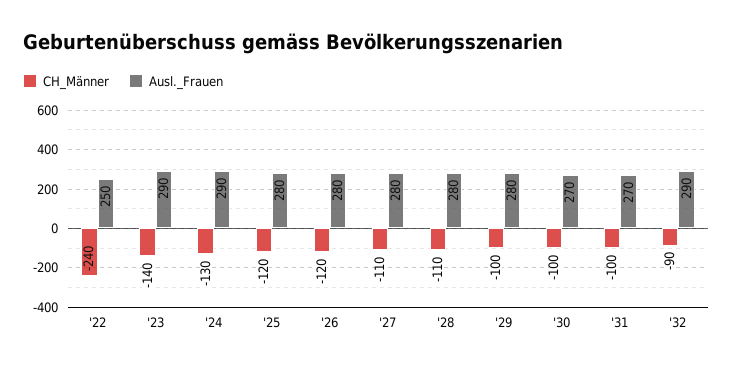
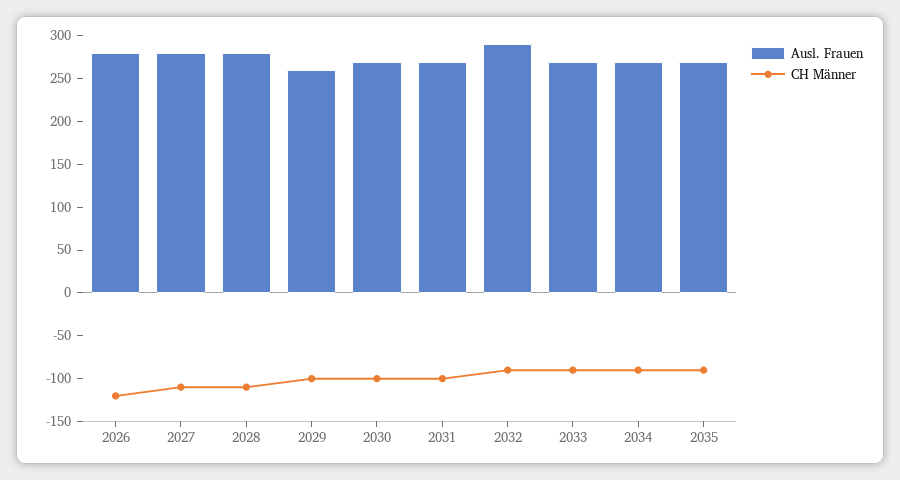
CH_Männer, '22: -240 -> none
Ausl._Frauen, '22: 250 -> none
CH_Männer, '23: -140 -> none
Ausl._Frauen, '23: 290 -> none
CH_Männer, '24: -130 -> none
Ausl._Frauen, '24: 290 -> none
CH_Männer, '25: -120 -> none
Ausl._Frauen, '25: 280 -> none
Ausl._Frauen, '29: 280 -> 260
Ausl._Frauen, 2033: none -> 270
CH_Männer, 2033: none -> -90
Ausl._Frauen, 2034: none -> 270
CH_Männer, 2034: none -> -90
Ausl._Frauen, 2035: none -> 270
CH_Männer, 2035: none -> -90

